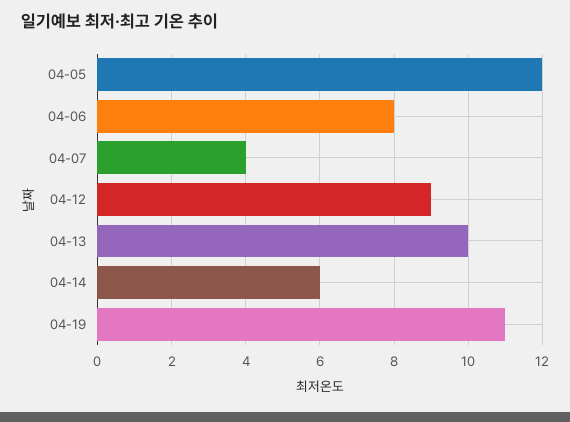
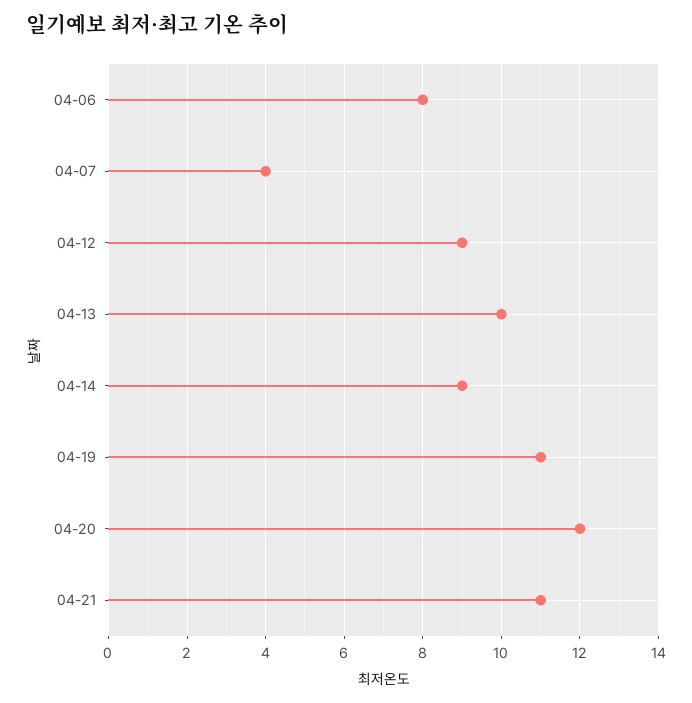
04-05: 12 -> none
04-14: 6 -> 9
04-20: none -> 12
04-21: none -> 11

